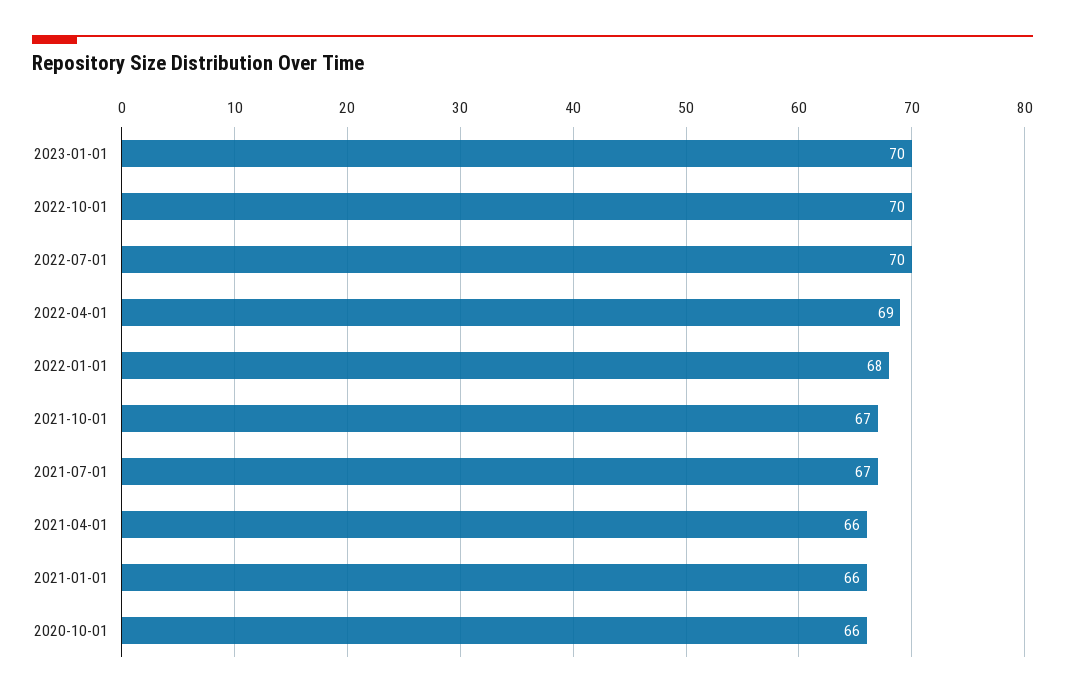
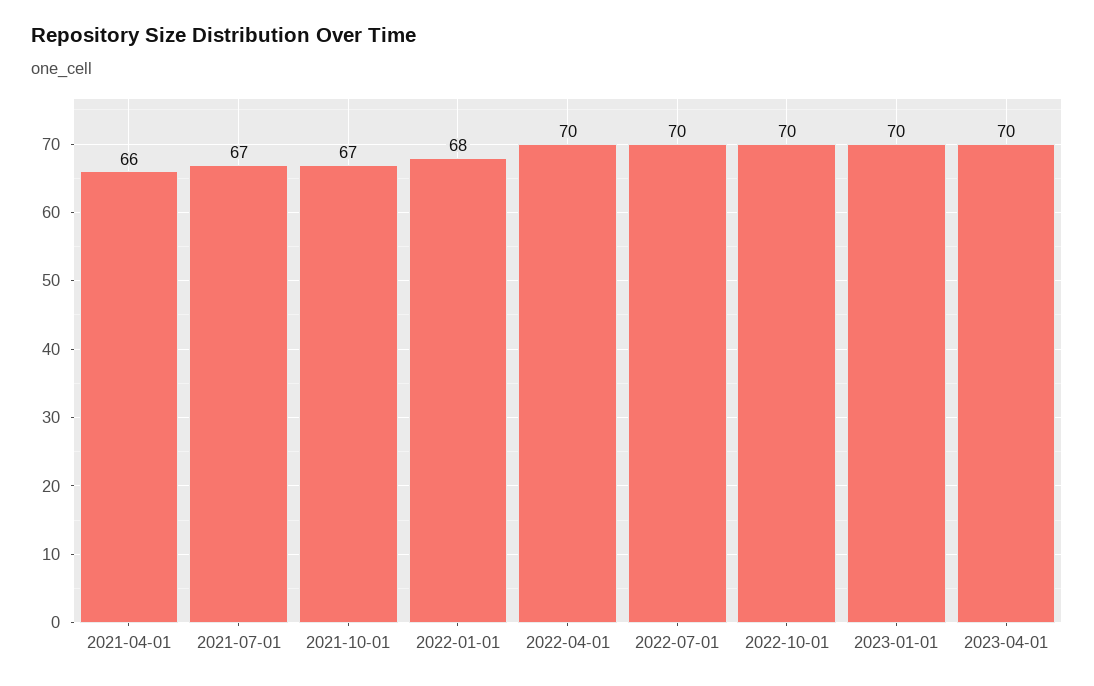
2022-04-01: 69 -> 70
2021-01-01: 66 -> none
2020-10-01: 66 -> none
2023-04-01: none -> 70

